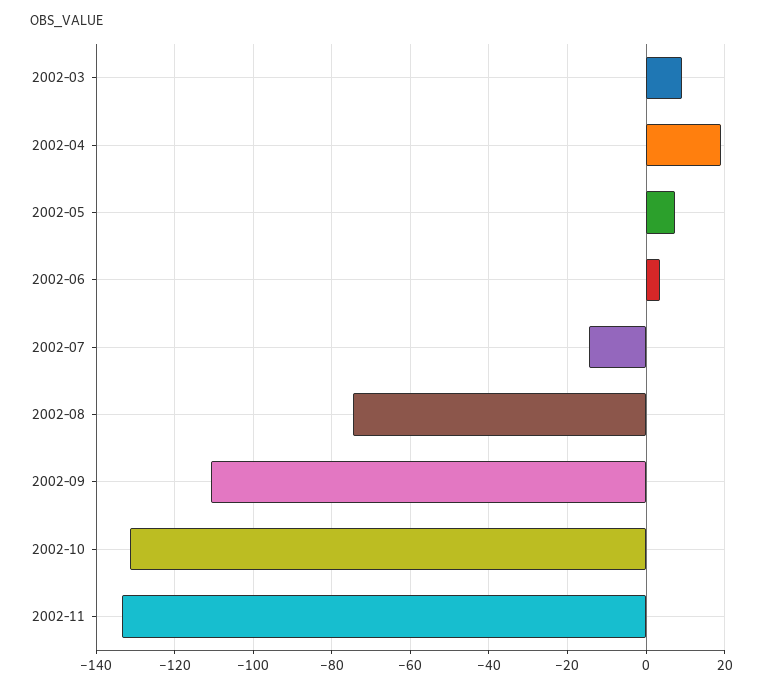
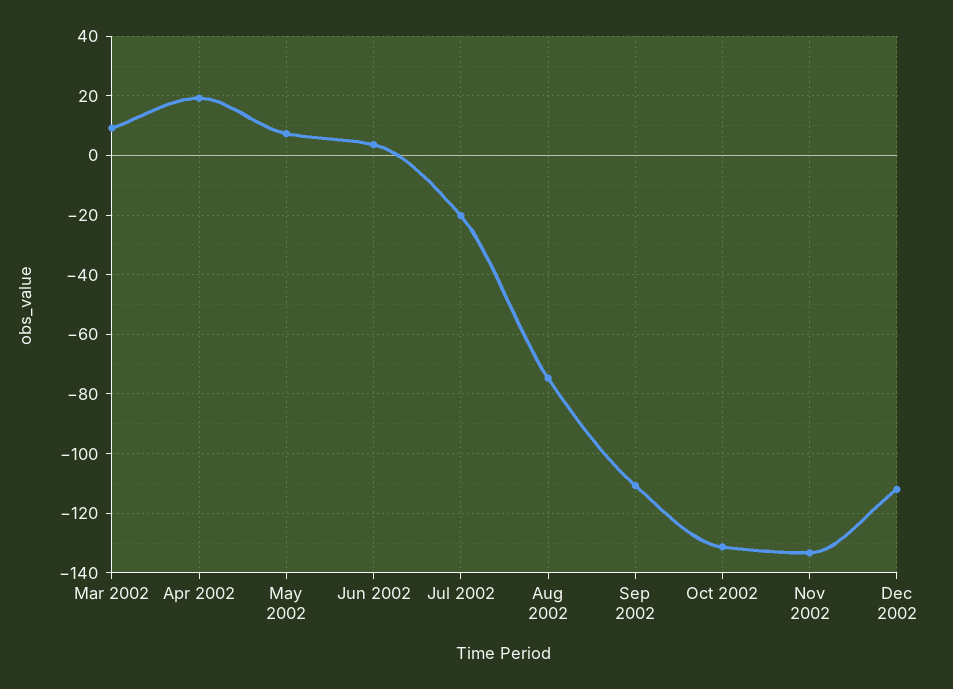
2002-07: -14 -> -20
Dec 2002: none -> -112.5

